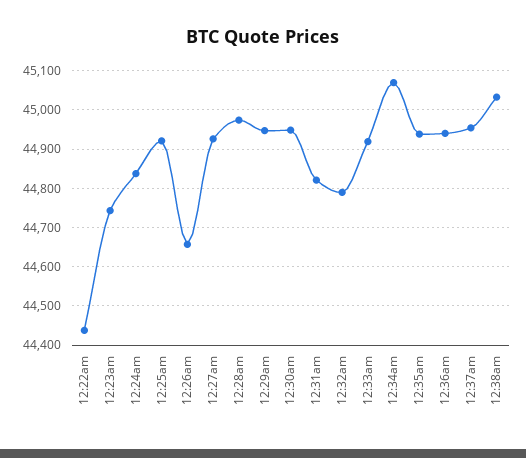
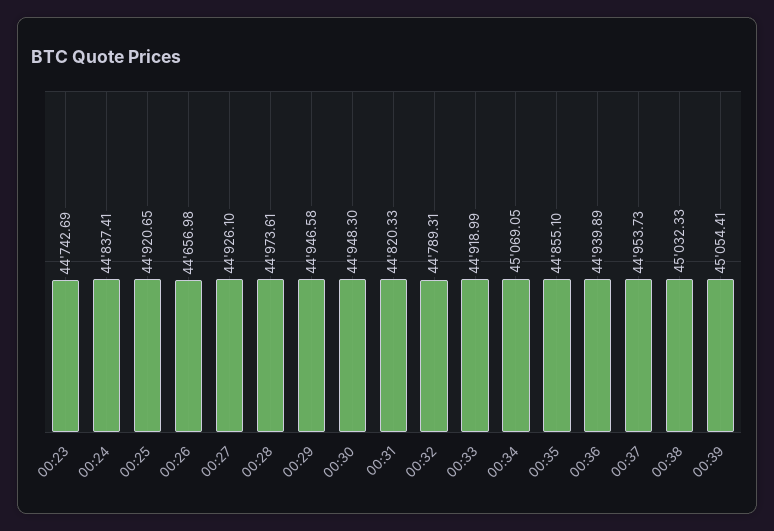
12:22am: 44440 -> none
12:35am: 44940 -> 44855.1
00:39: none -> 45054.41

